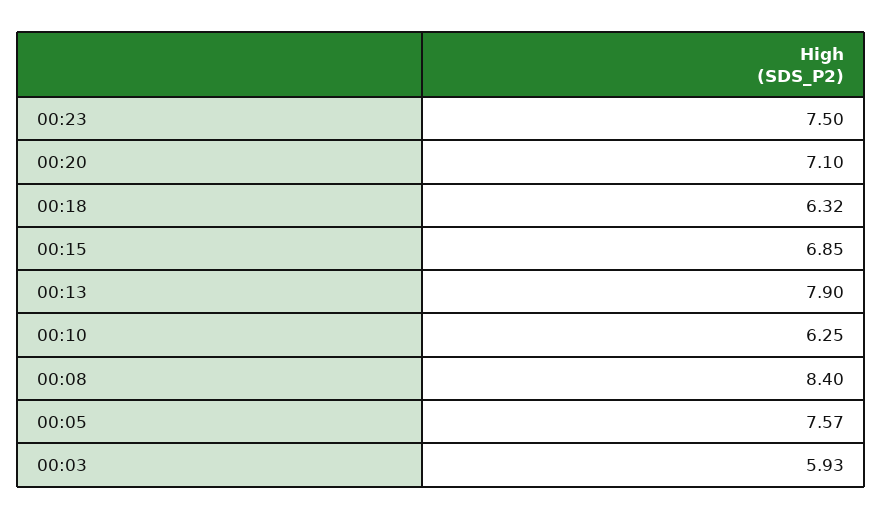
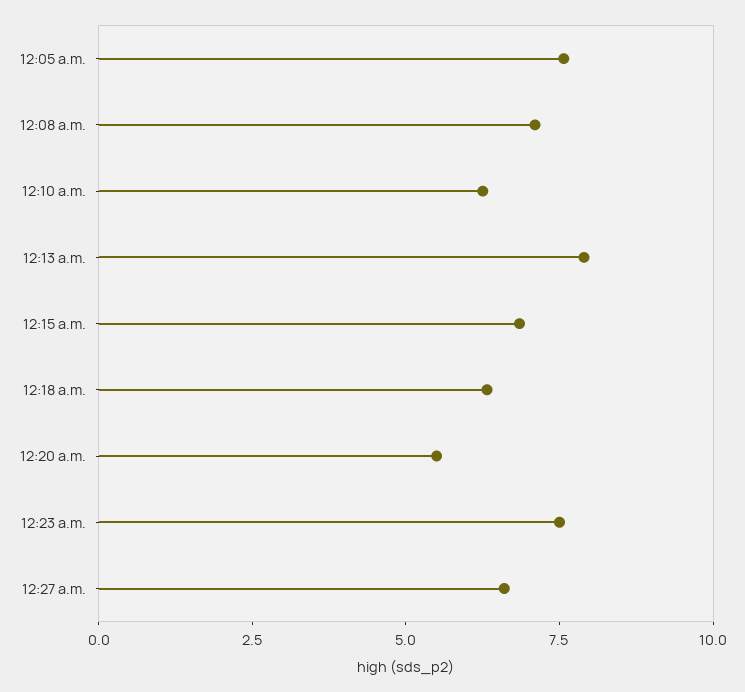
00:20: 7.1 -> 5.5
00:08: 8.4 -> 7
00:03: 5.93 -> none
12:27 a.m.: none -> 6.5

